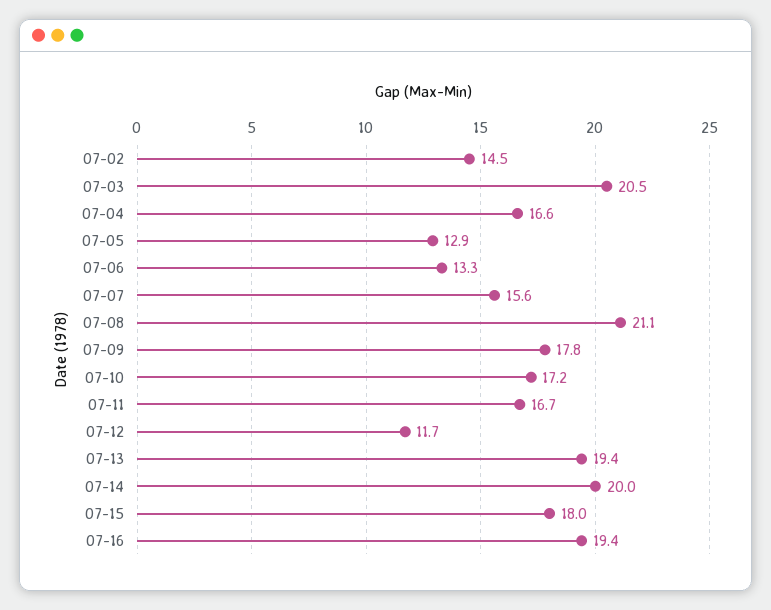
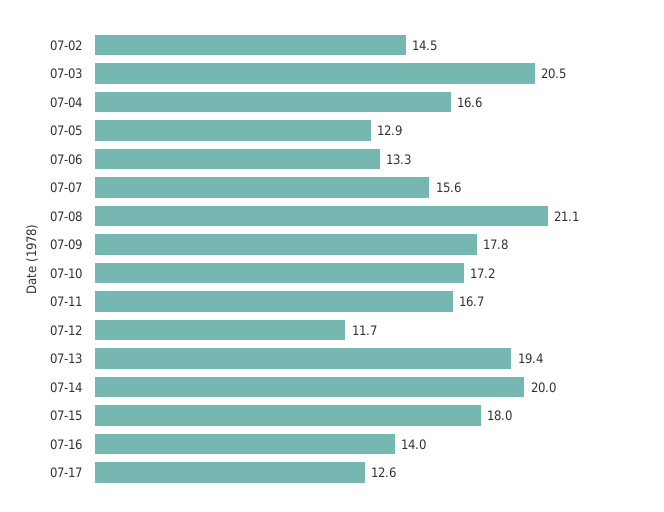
07-16: 19.4 -> 14
07-17: none -> 12.6

